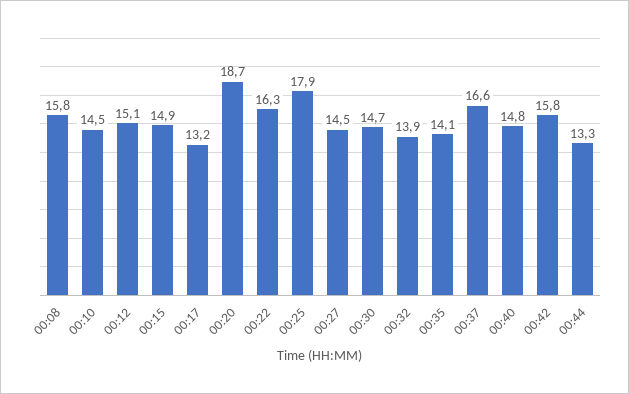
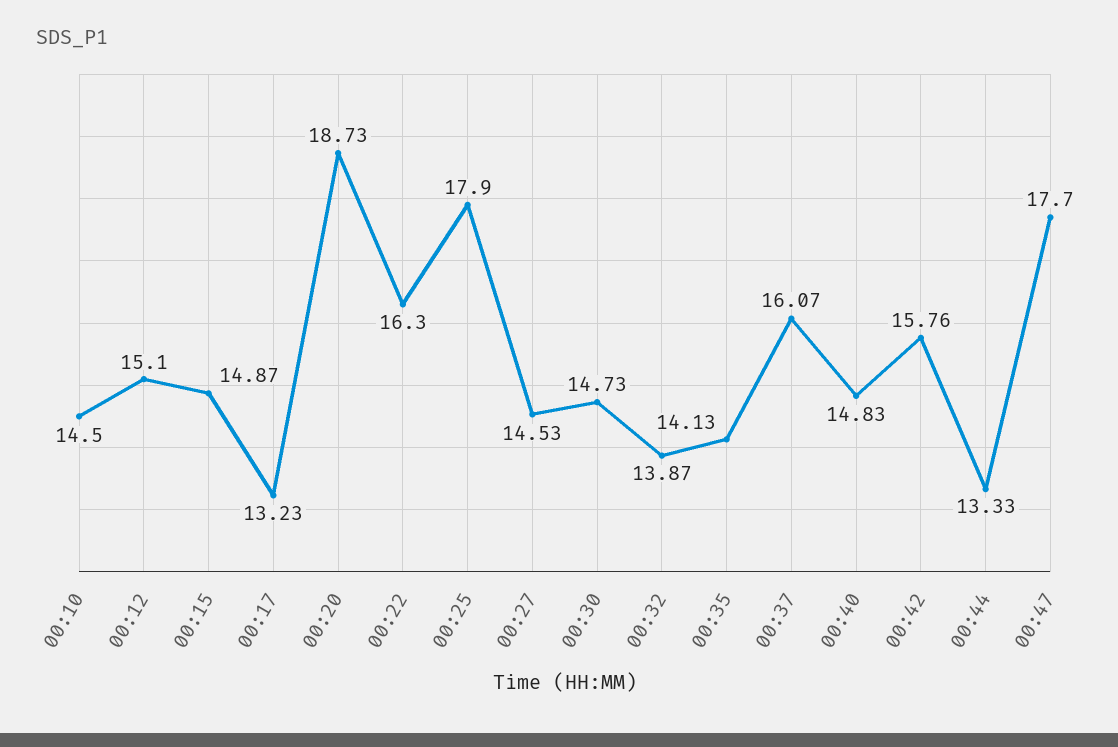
00:08: 15.8 -> none
00:37: 16.6 -> 16.07
00:47: none -> 17.7

